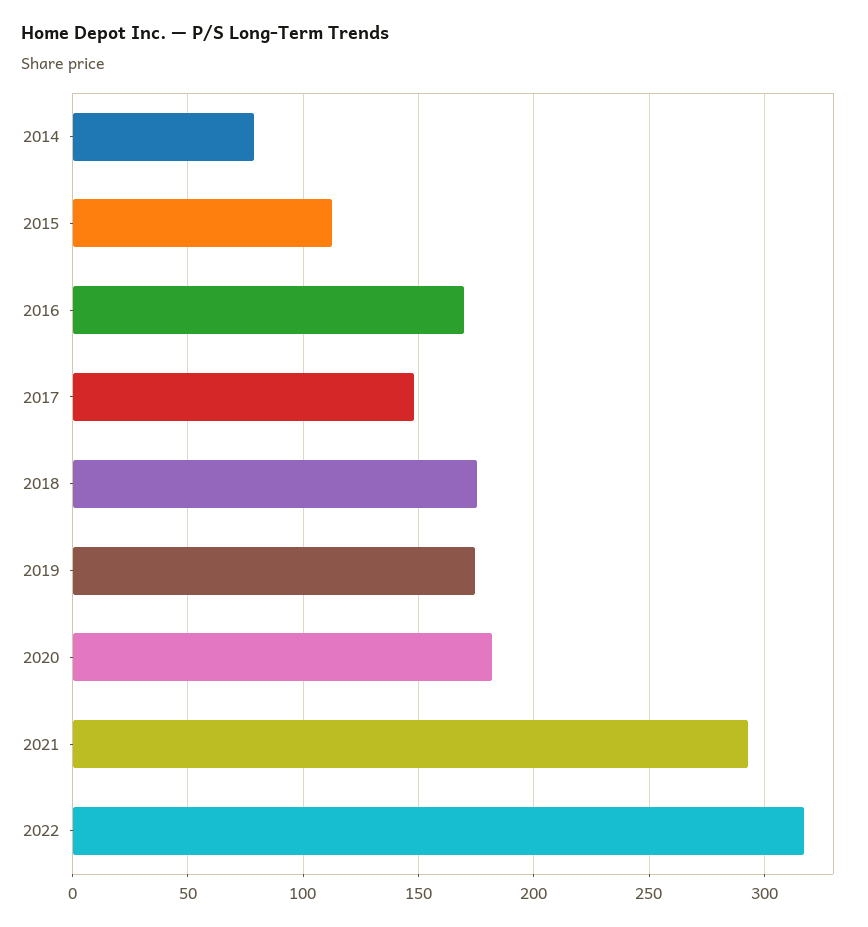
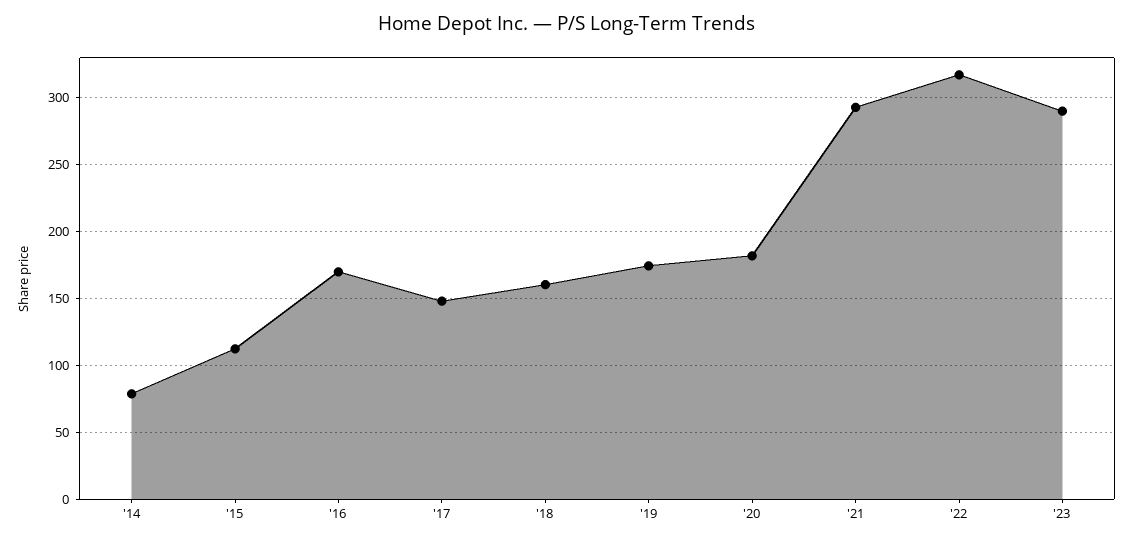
2018: 175 -> 160
'23: none -> 290

